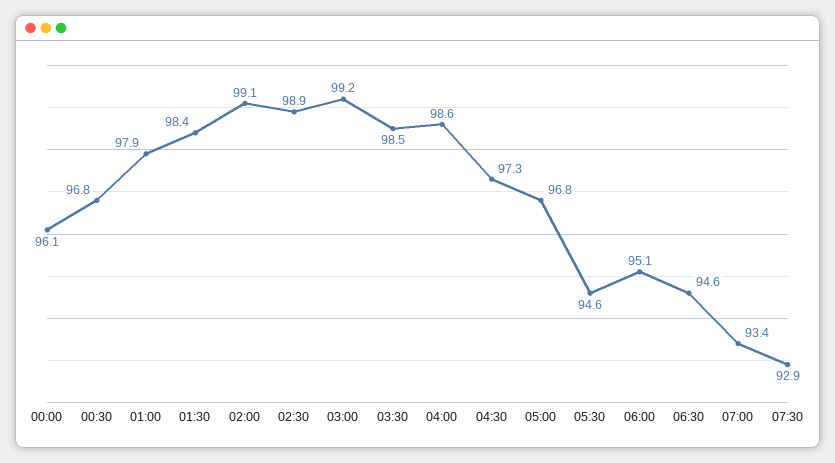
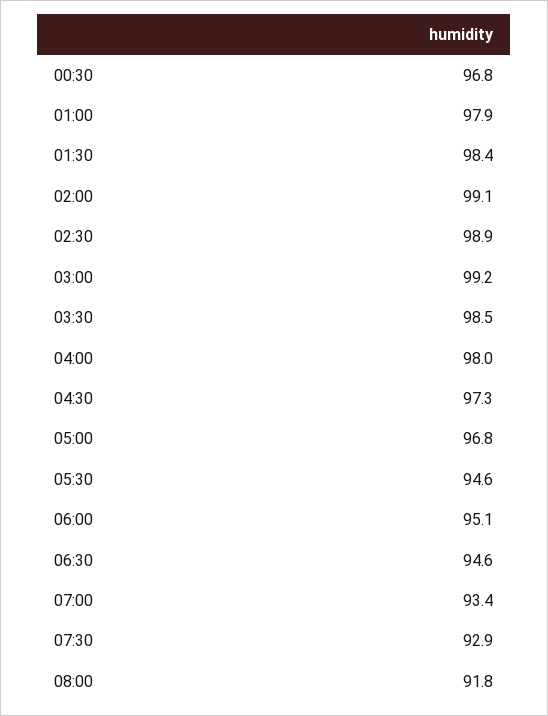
00:00: 96.1 -> none
04:00: 98.6 -> 98
08:00: none -> 91.8

